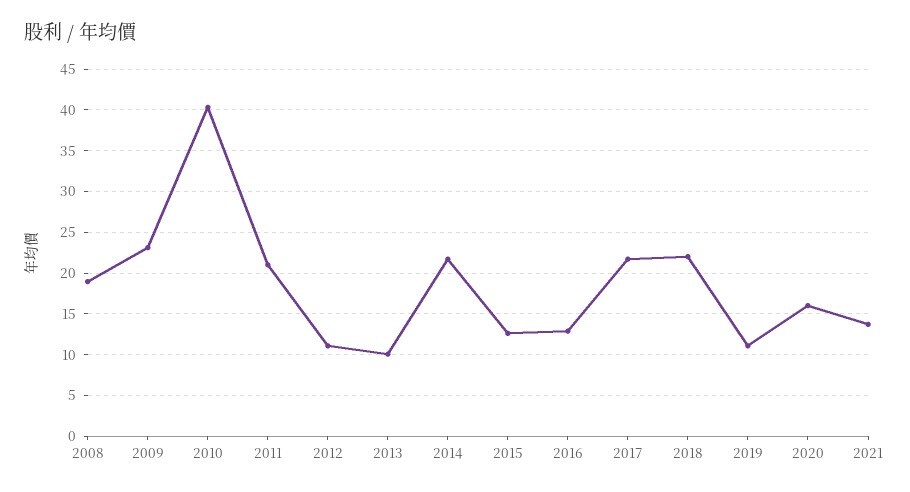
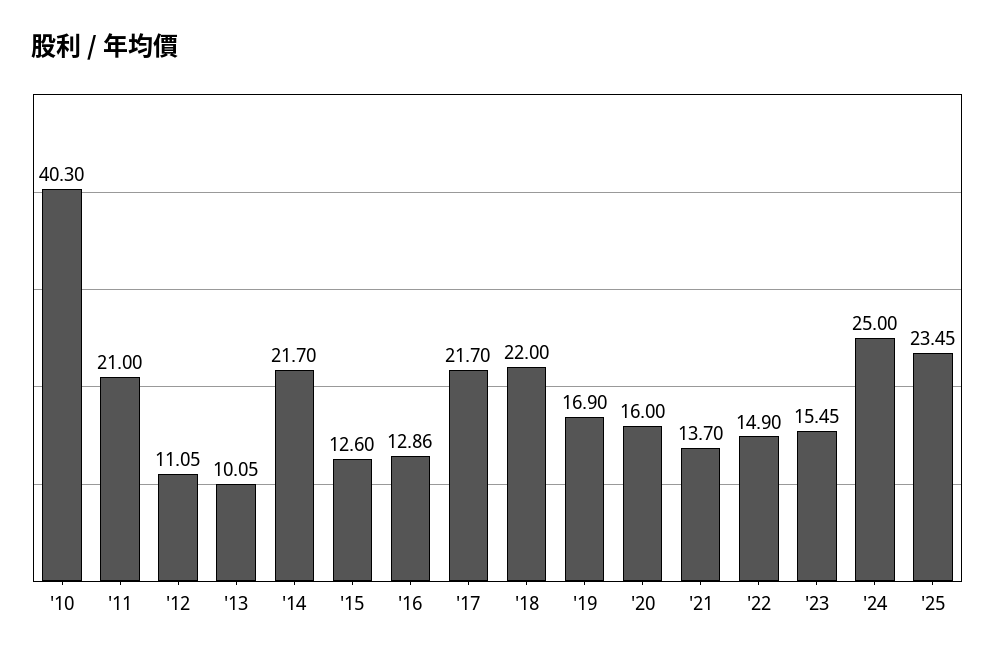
2008: 19 -> none
2009: 23 -> none
2019: 11 -> 16.9
'22: none -> 14.9
'23: none -> 15.45
'24: none -> 25
'25: none -> 23.45

